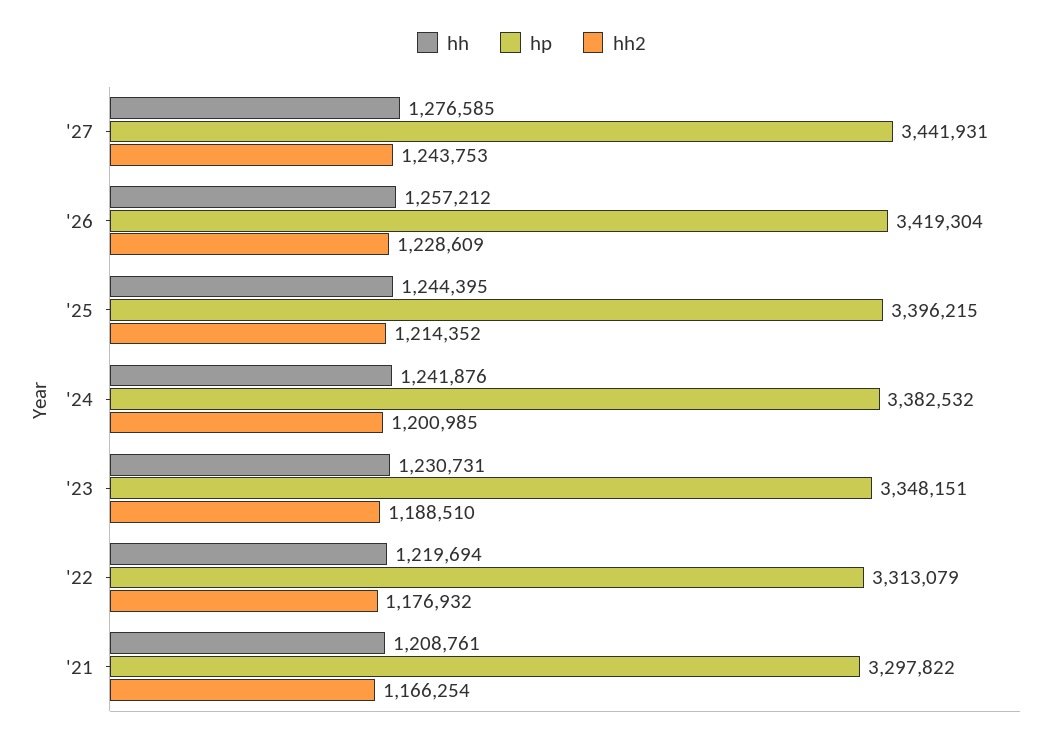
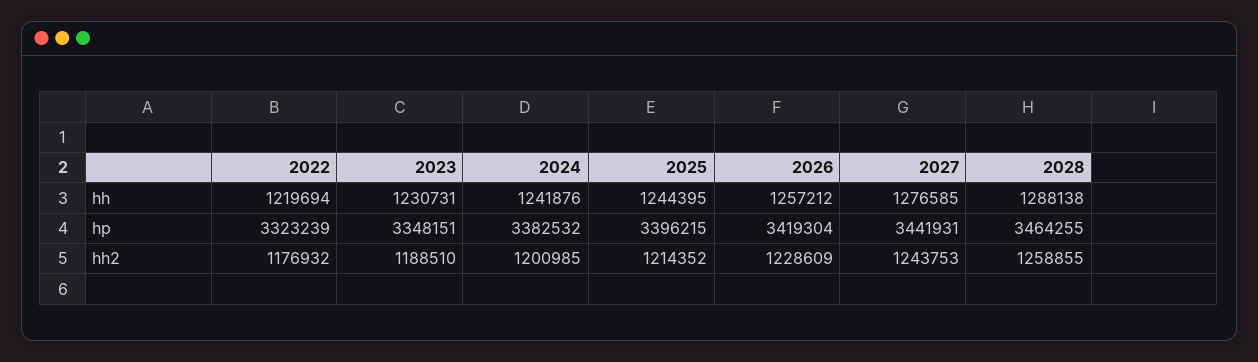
hp, '22: 3313079 -> 3323239
hh, '21: 1208761 -> none
hp, '21: 3297822 -> none
hh2, '21: 1166254 -> none
hh, 2028: none -> 1288138
hp, 2028: none -> 3464255
hh2, 2028: none -> 1258855

